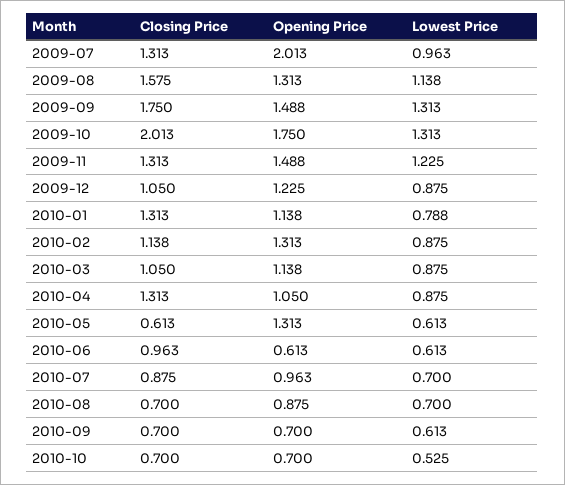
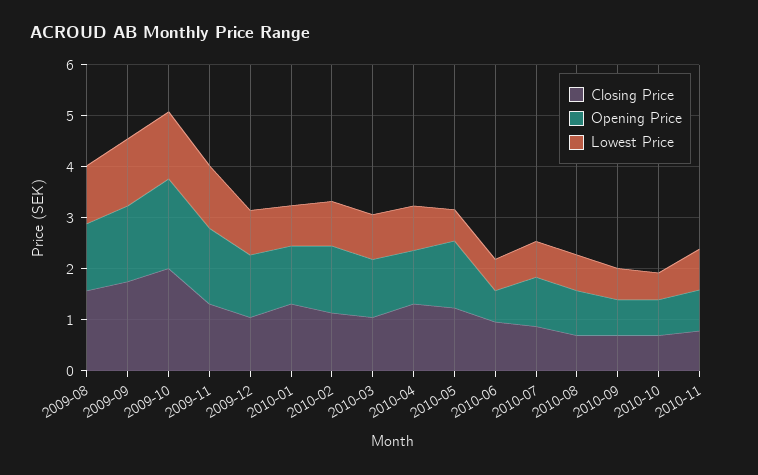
Closing Price, 2009-07: 1.313 -> none
Opening Price, 2009-07: 2.013 -> none
Lowest Price, 2009-07: 0.963 -> none
Closing Price, 2010-05: 0.613 -> 1.2
Closing Price, 2010-11: none -> 0.8
Opening Price, 2010-11: none -> 0.8
Lowest Price, 2010-11: none -> 0.8

